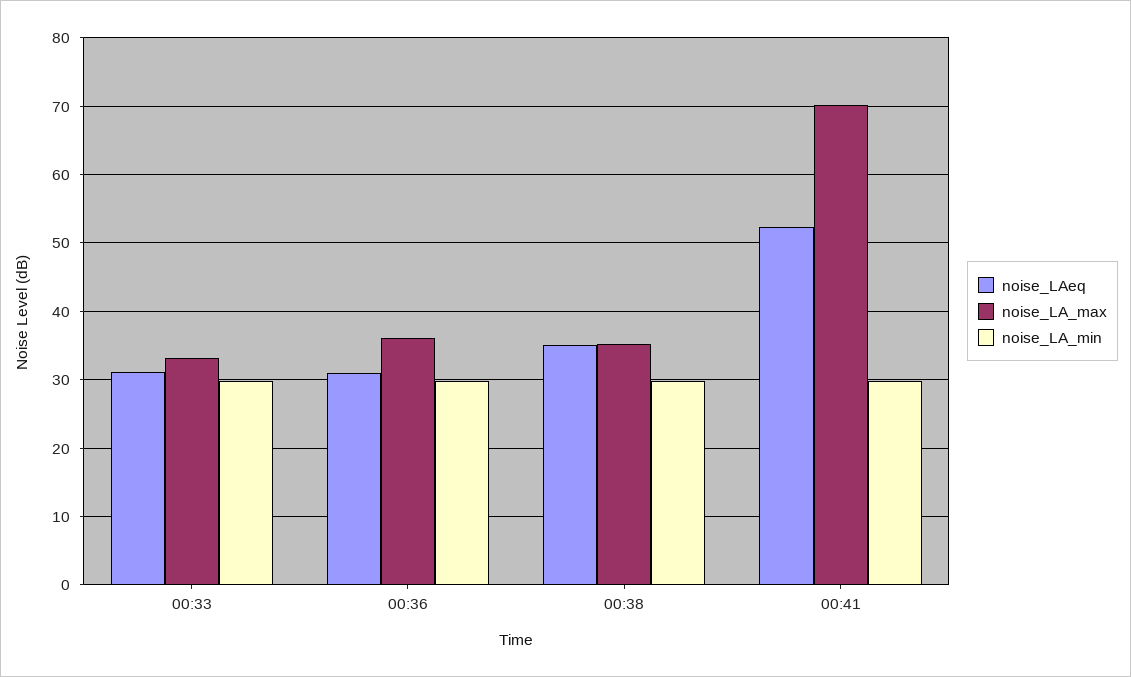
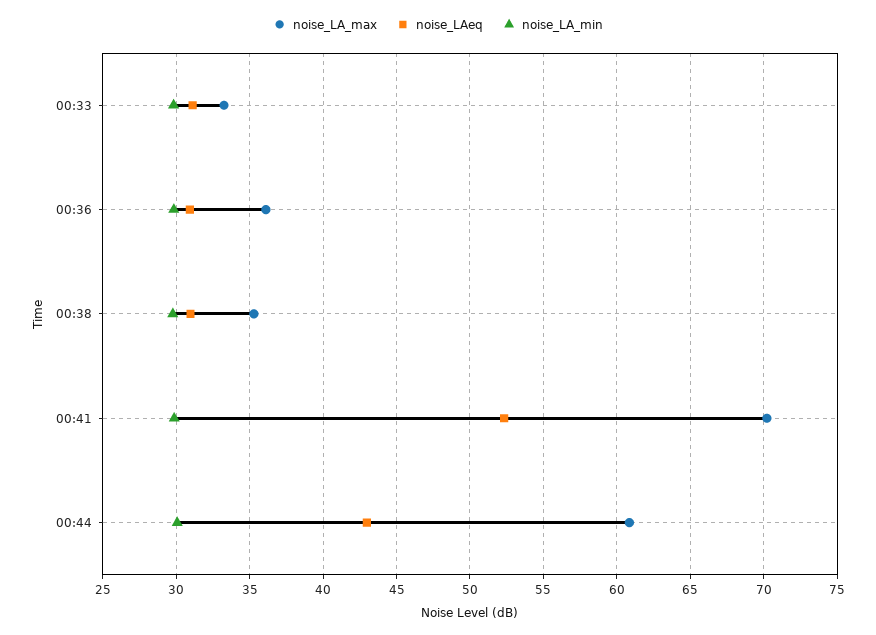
noise_LAeq, 00:38: 35 -> 31
noise_LA_max, 00:44: none -> 61
noise_LAeq, 00:44: none -> 43
noise_LA_min, 00:44: none -> 30

